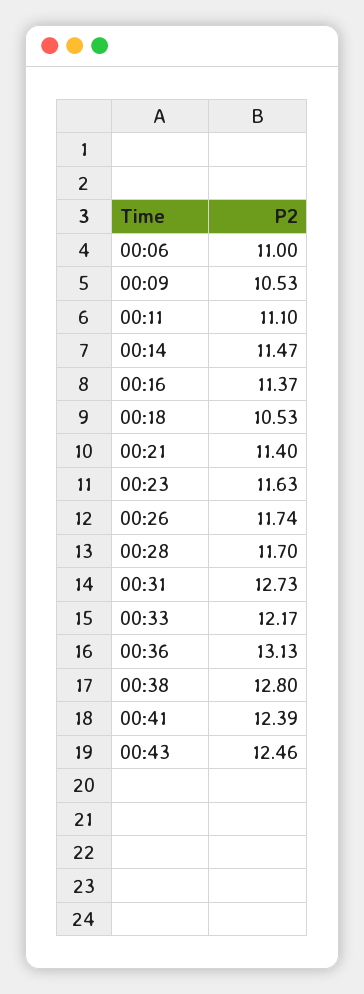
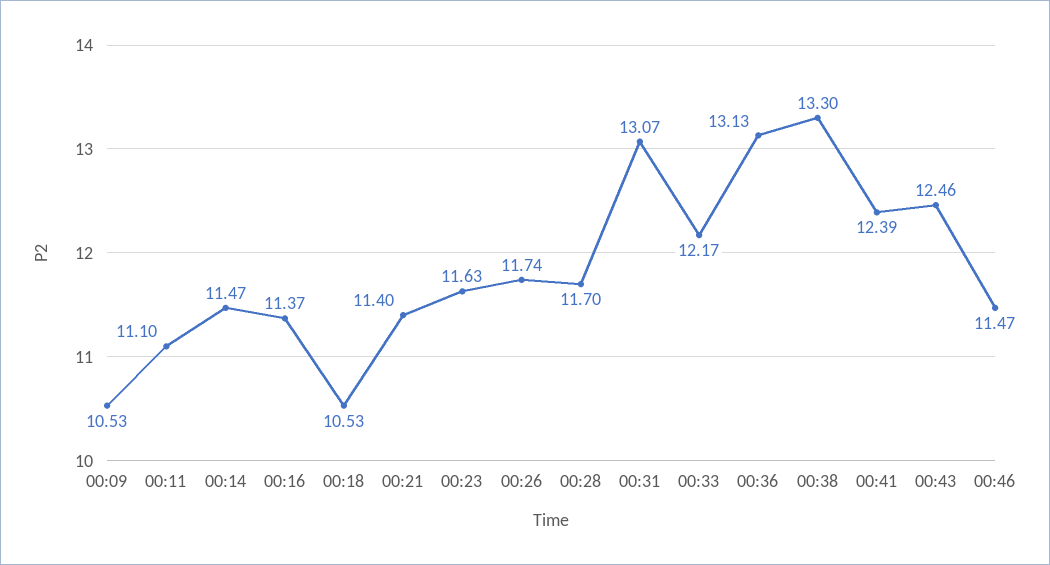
00:06: 11 -> none
00:31: 12.73 -> 13.07
00:38: 12.8 -> 13.3
00:46: none -> 11.47

